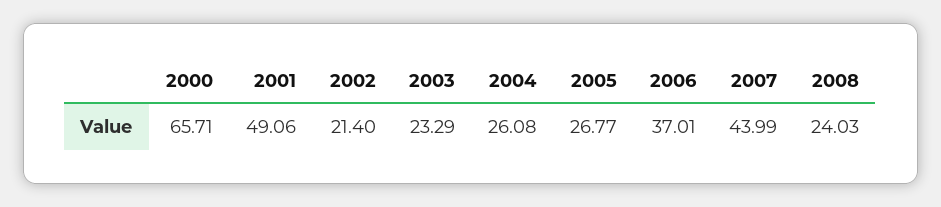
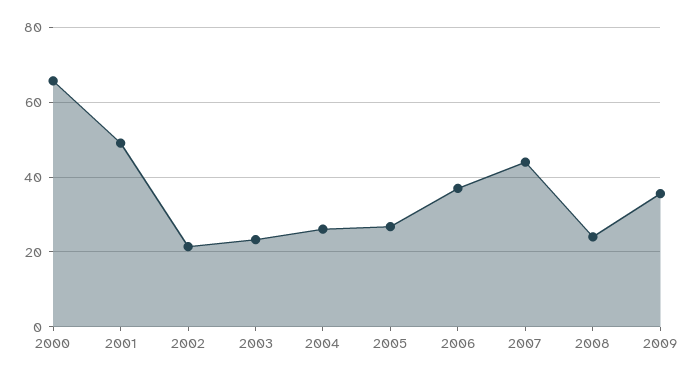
2009: none -> 36

